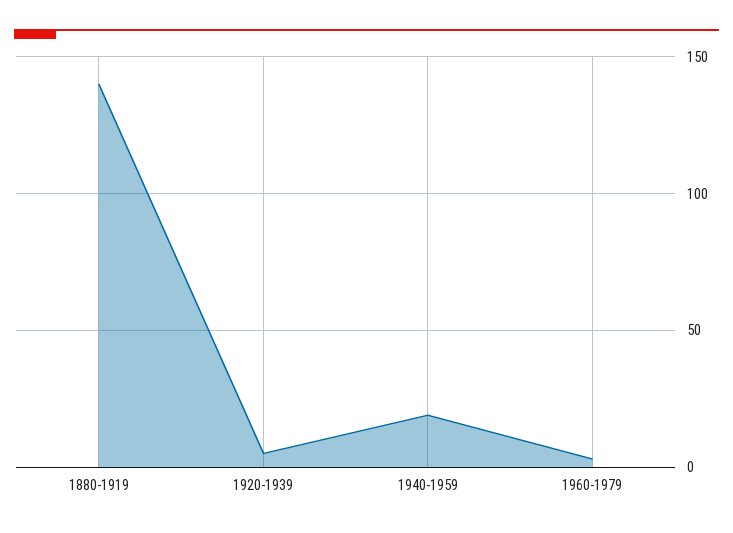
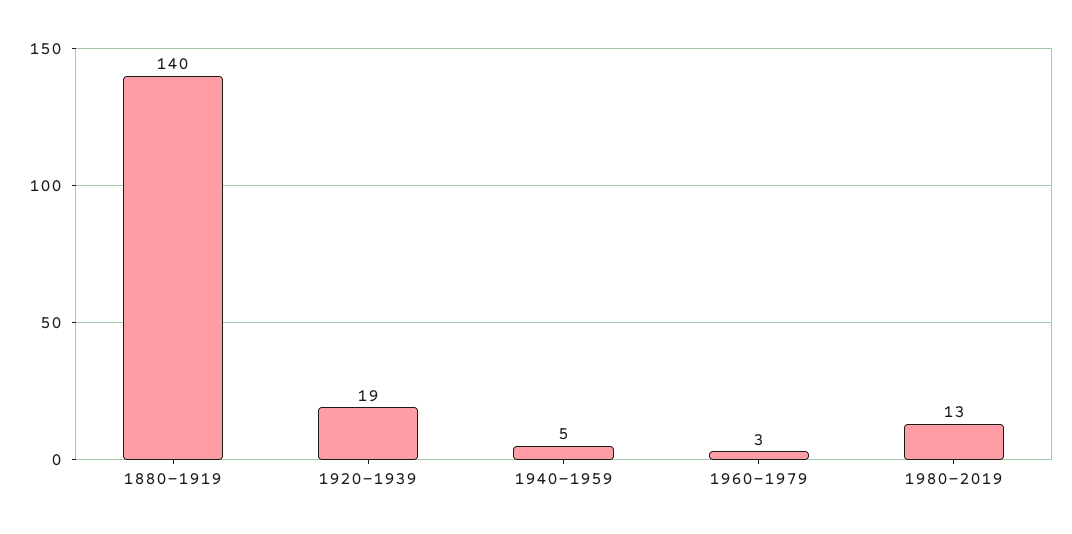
1920-1939: 5 -> 19
1940-1959: 20 -> 5
1980-2019: none -> 13

